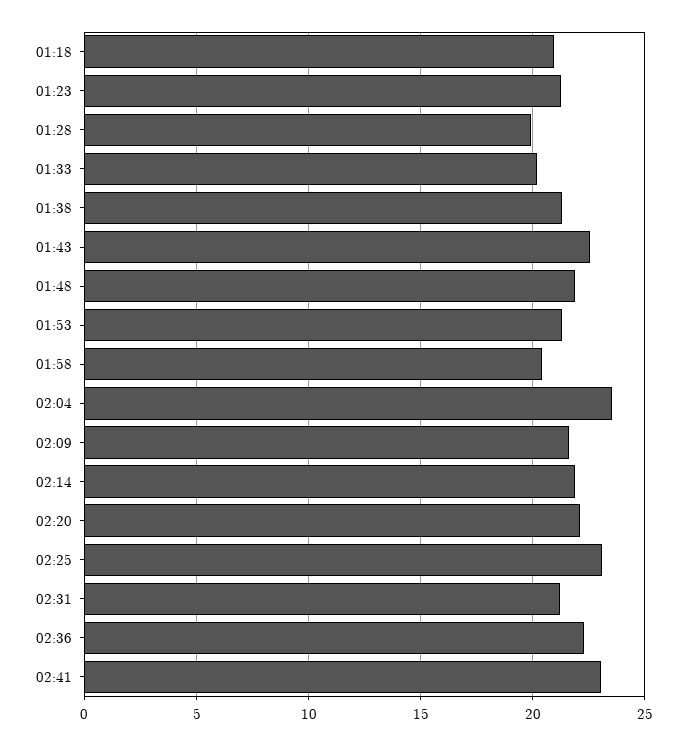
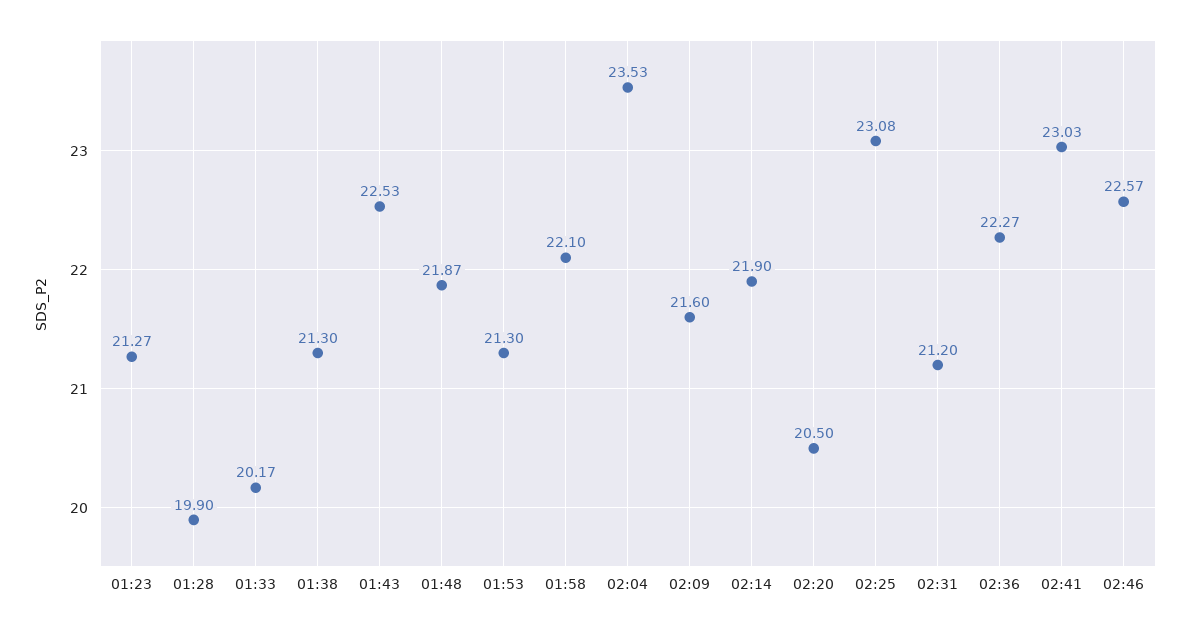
01:18: 21 -> none
01:58: 20.5 -> 22.1
02:20: 22 -> 20.5
02:46: none -> 22.57

